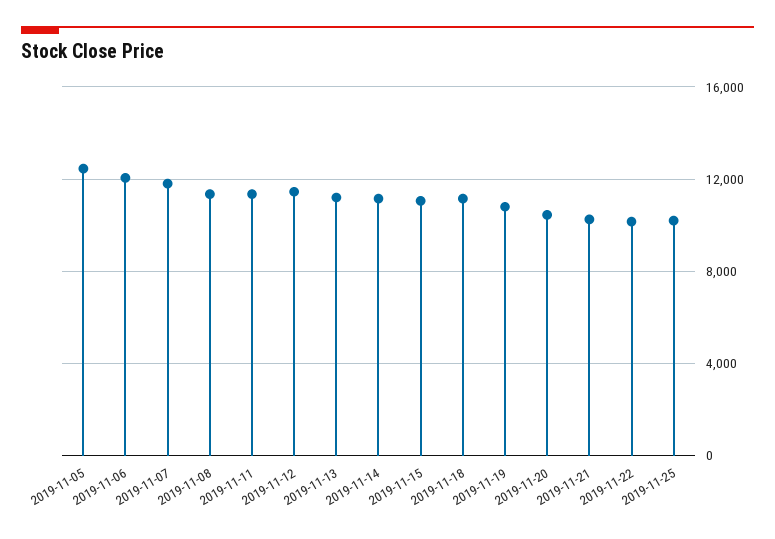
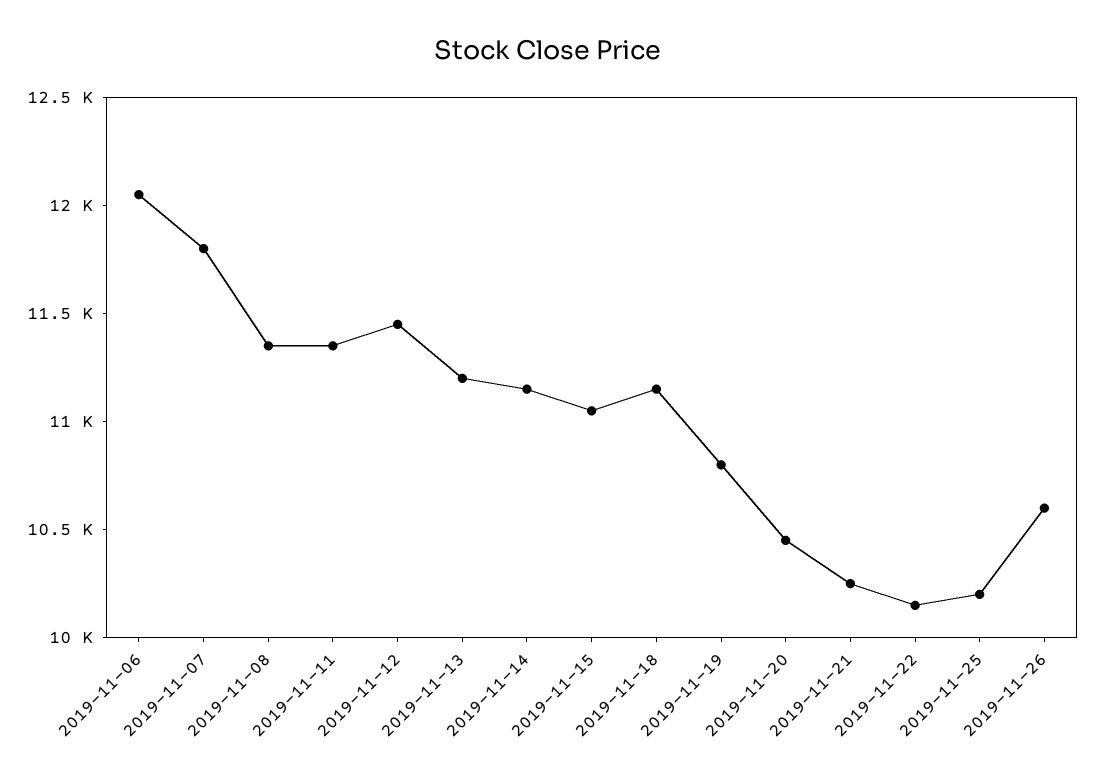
2019-11-05: 12500 -> none
2019-11-26: none -> 10600

